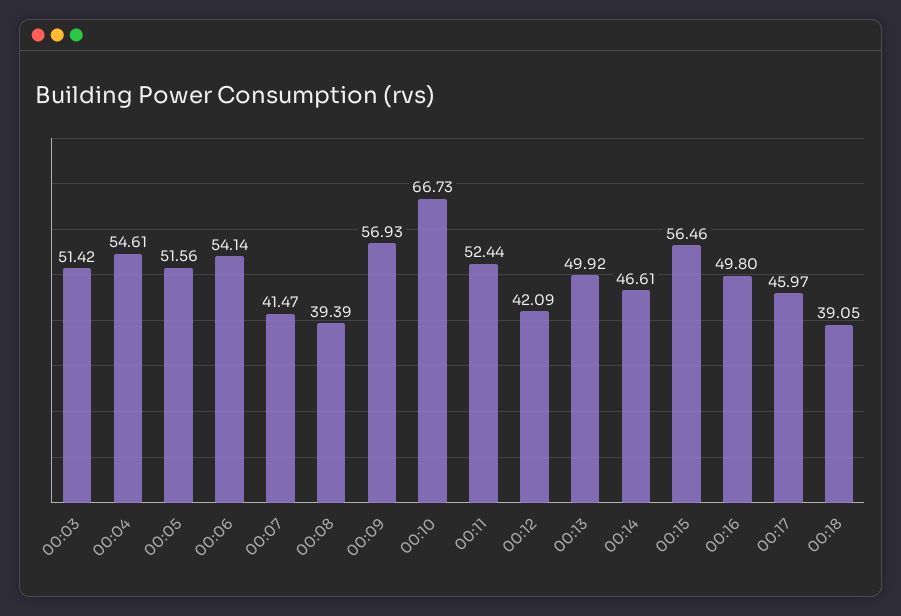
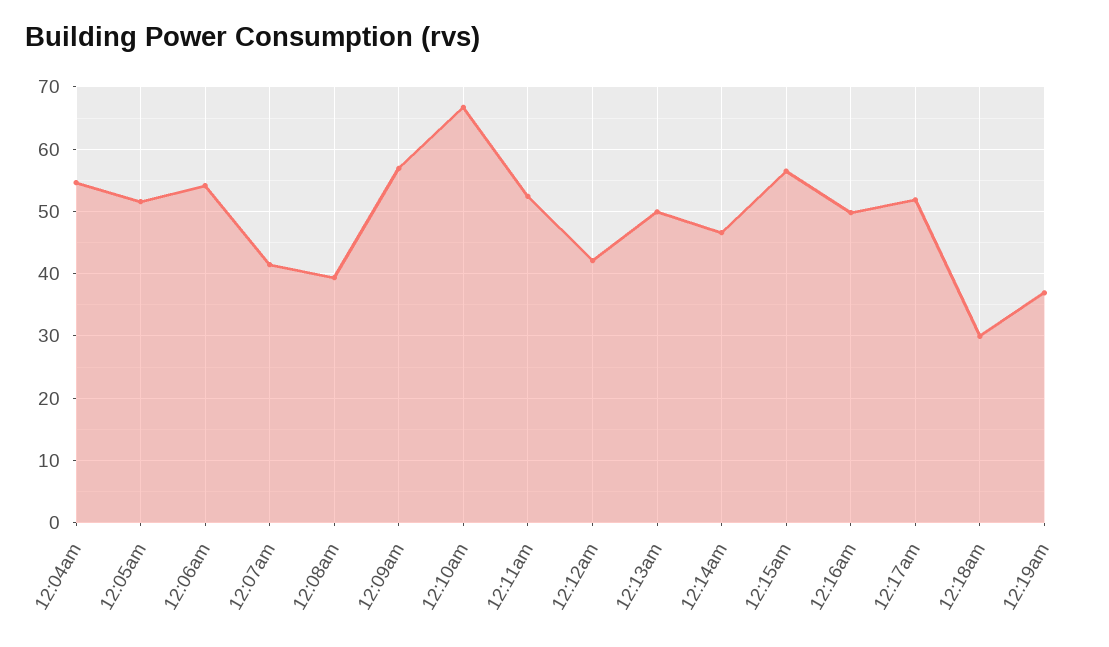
00:03: 51.42 -> none
00:17: 45.97 -> 52
00:18: 39.05 -> 30
12:19am: none -> 37

